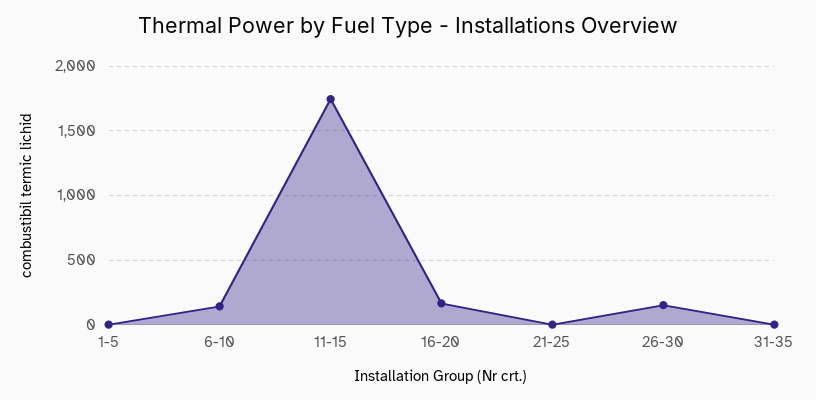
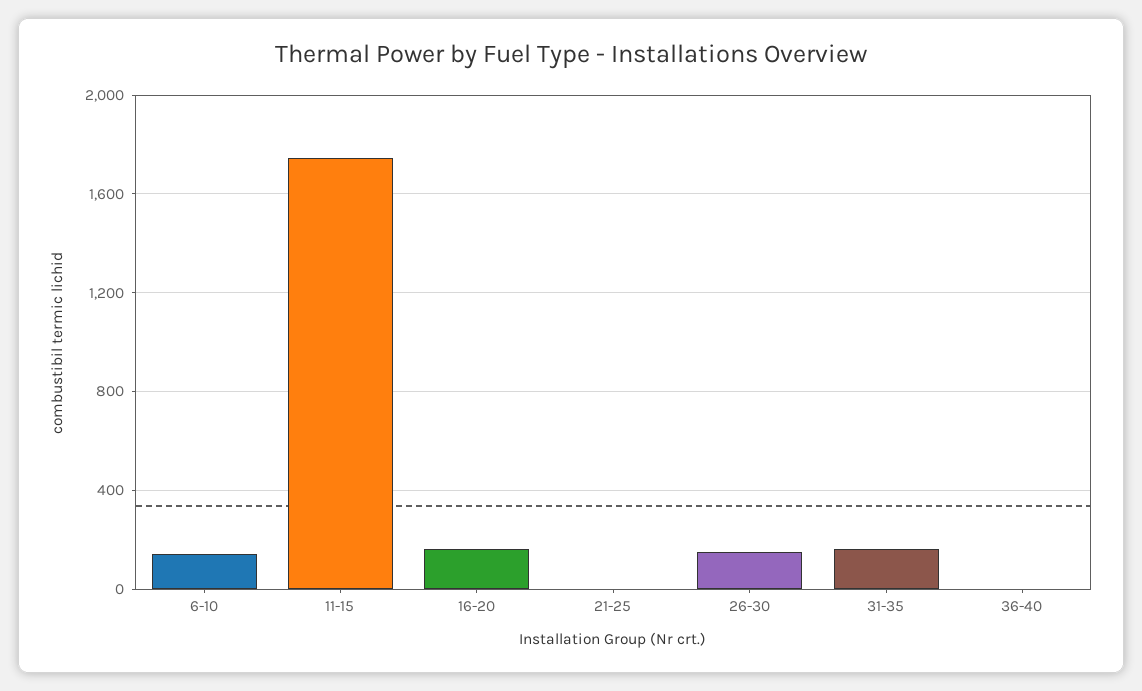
1-5: 0 -> none
31-35: 0 -> 150
36-40: none -> 0

